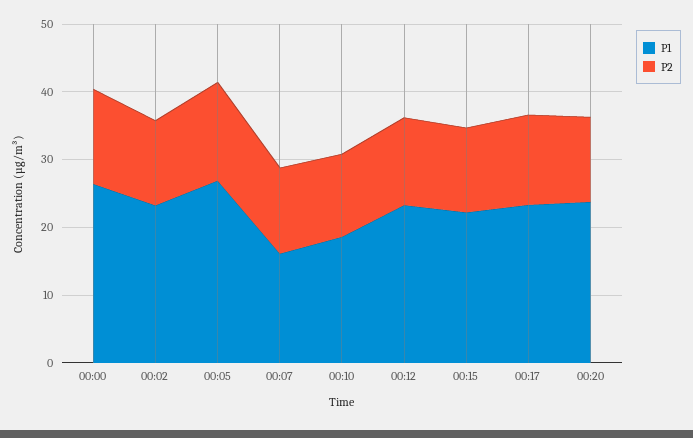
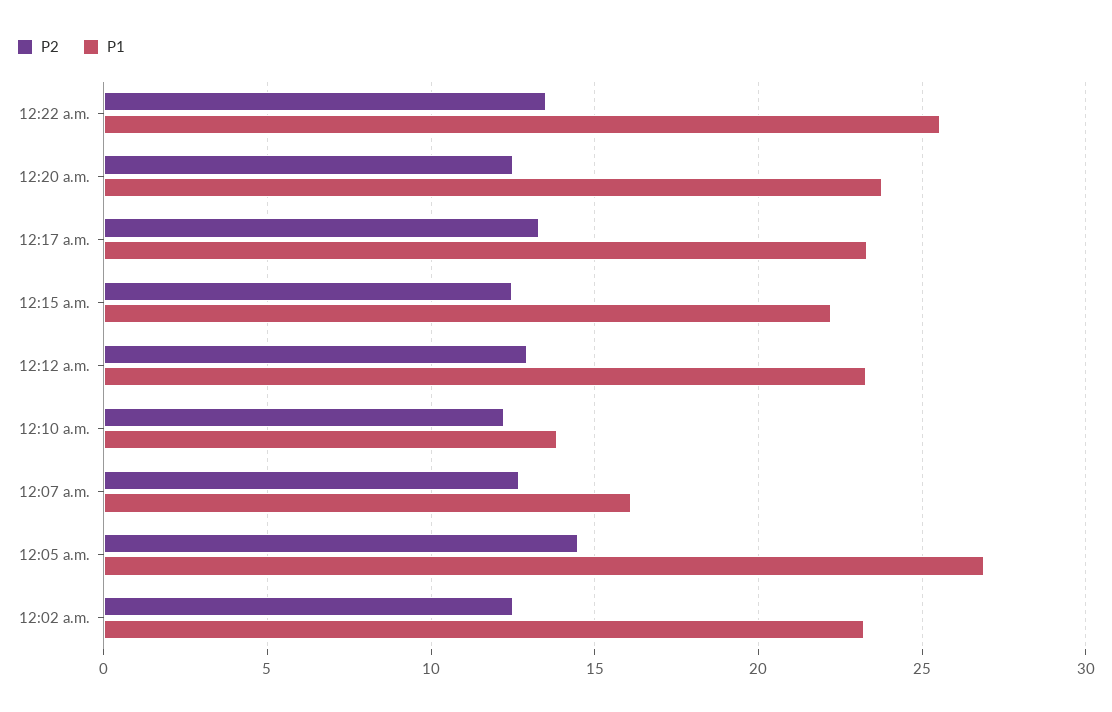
P1, 00:00: 26 -> none
P2, 00:00: 14 -> none
P1, 00:10: 18 -> 14
P2, 12:22 a.m.: none -> 13.5
P1, 12:22 a.m.: none -> 25.5

